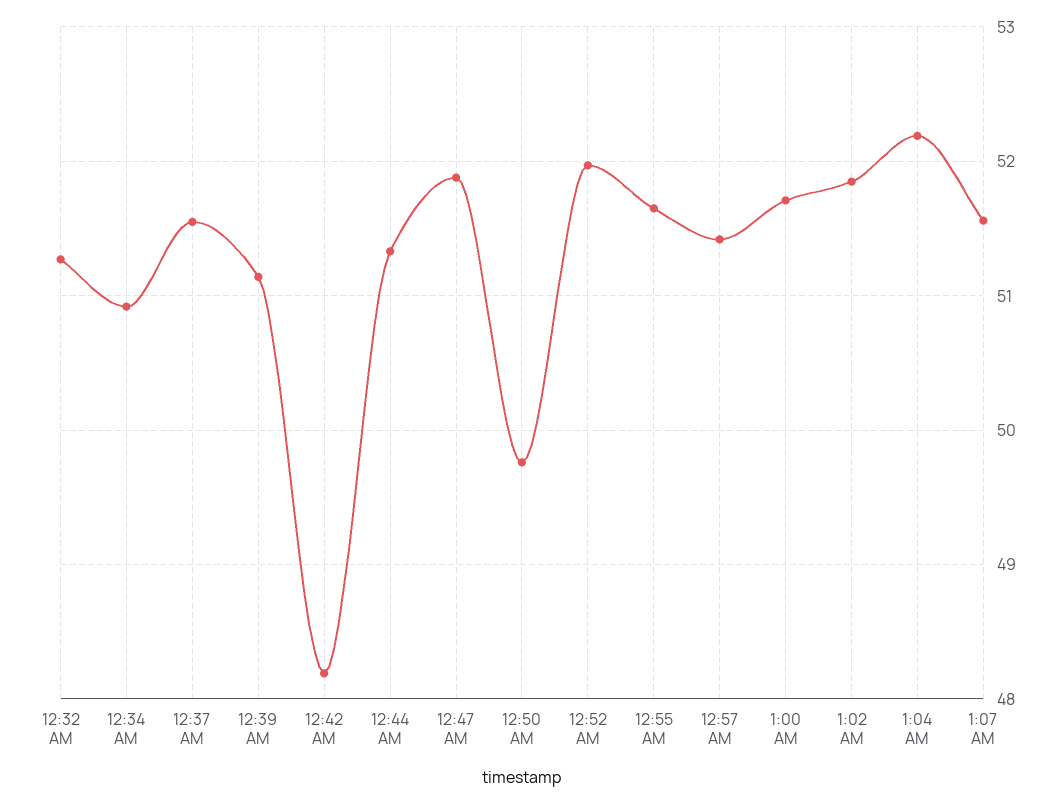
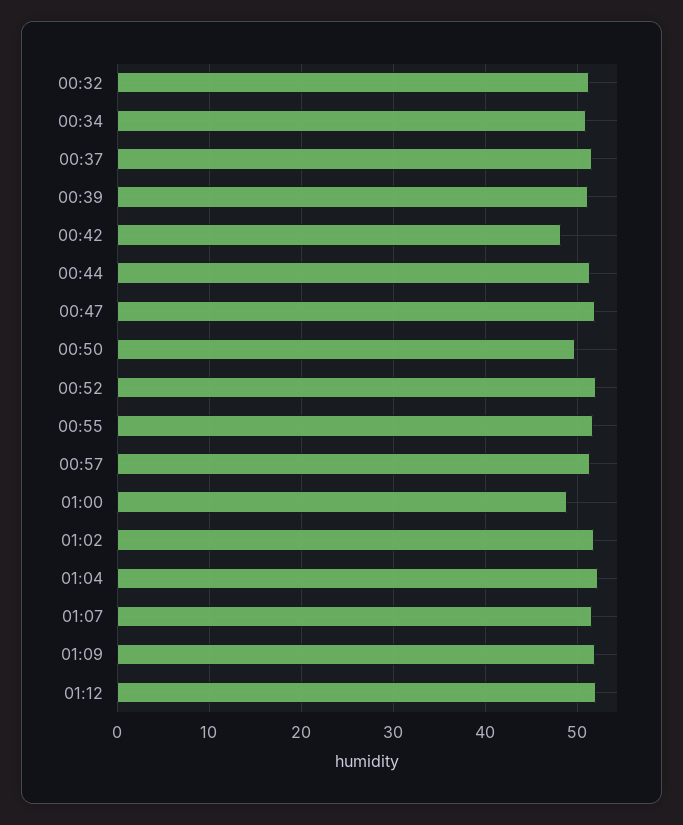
1:00 AM: 51.7 -> 49
01:09: none -> 52
01:12: none -> 52

